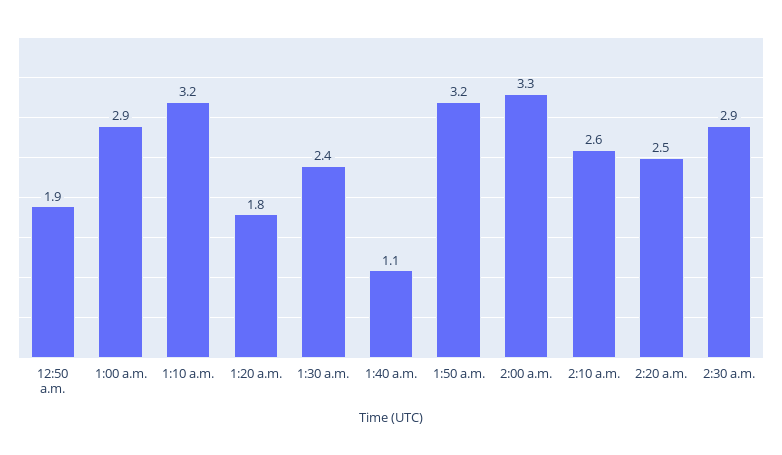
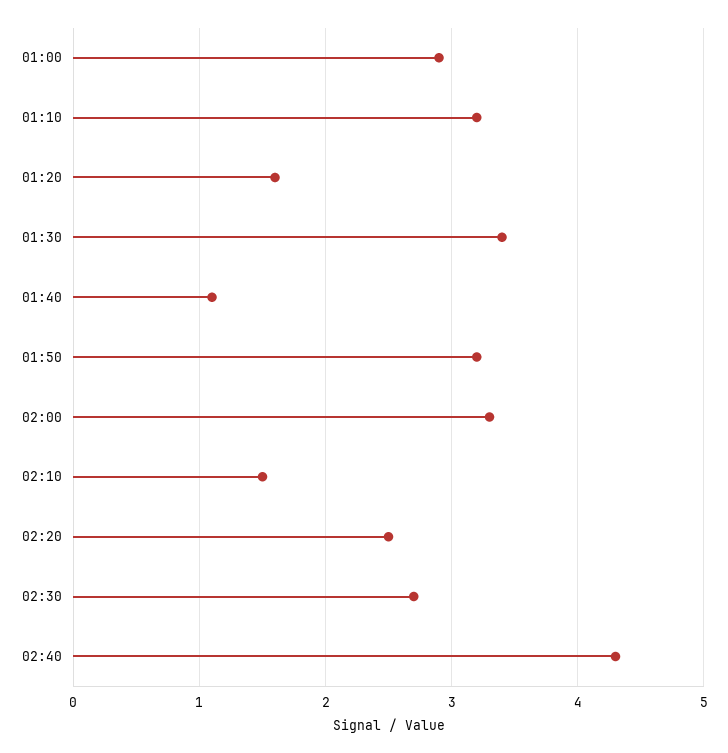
12:50 a.m.: 1.9 -> none
1:20 a.m.: 1.8 -> 1.6
1:30 a.m.: 2.4 -> 3.4
2:10 a.m.: 2.6 -> 1.5
2:30 a.m.: 2.9 -> 2.7
02:40: none -> 4.3

